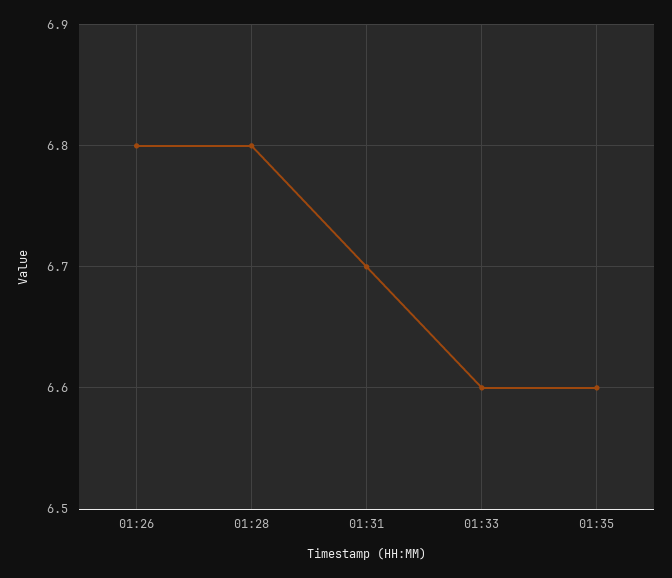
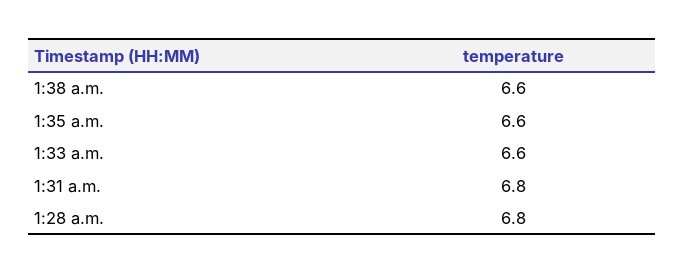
01:26: 6.8 -> none
01:31: 6.7 -> 6.8
1:38 a.m.: none -> 6.6

